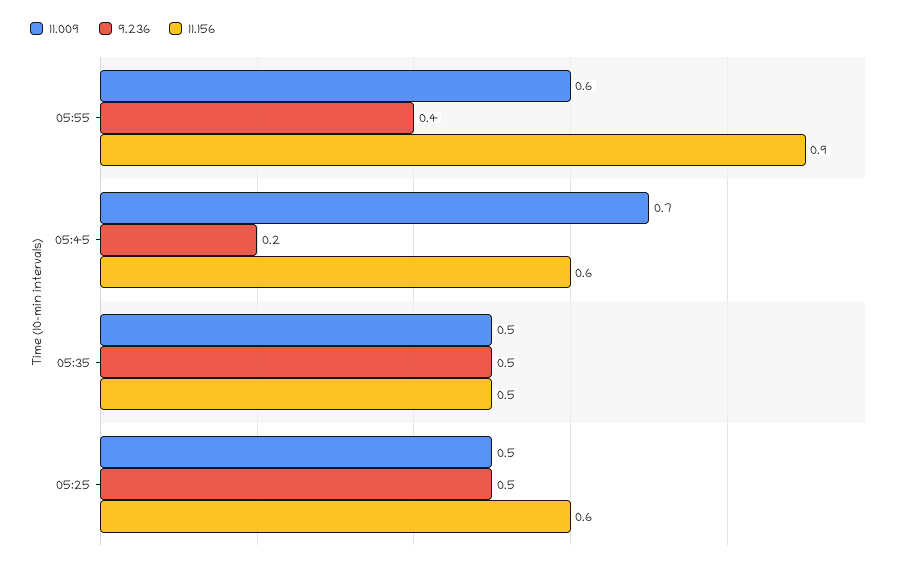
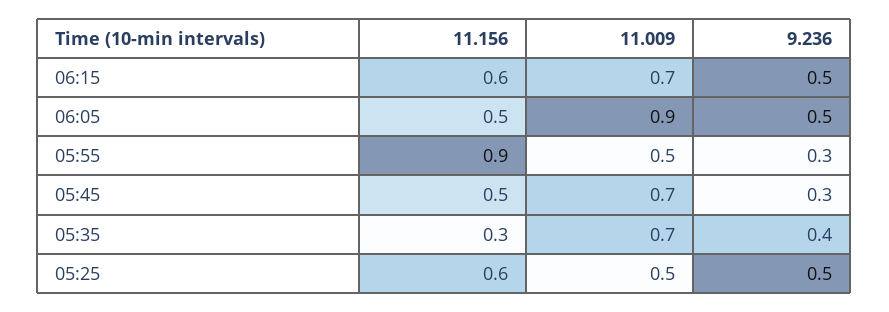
11.009, 05:55: 0.6 -> 0.5
9.236, 05:55: 0.4 -> 0.3
9.236, 05:45: 0.2 -> 0.3
11.156, 05:45: 0.6 -> 0.5
11.009, 05:35: 0.5 -> 0.7
9.236, 05:35: 0.5 -> 0.4
11.156, 05:35: 0.5 -> 0.3
11.156, 06:15: none -> 0.6
11.009, 06:15: none -> 0.7
9.236, 06:15: none -> 0.5
11.156, 06:05: none -> 0.5
11.009, 06:05: none -> 0.9
9.236, 06:05: none -> 0.5

